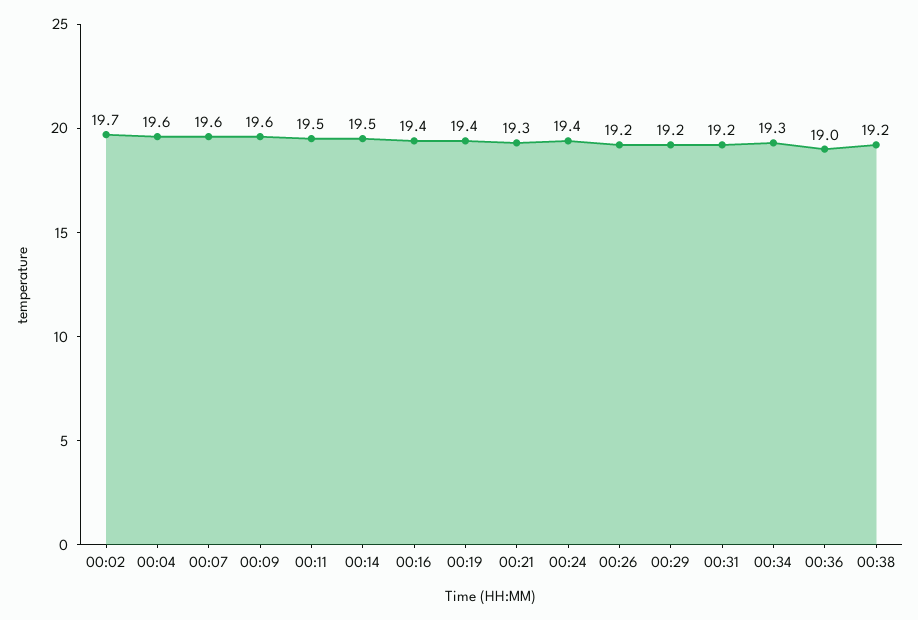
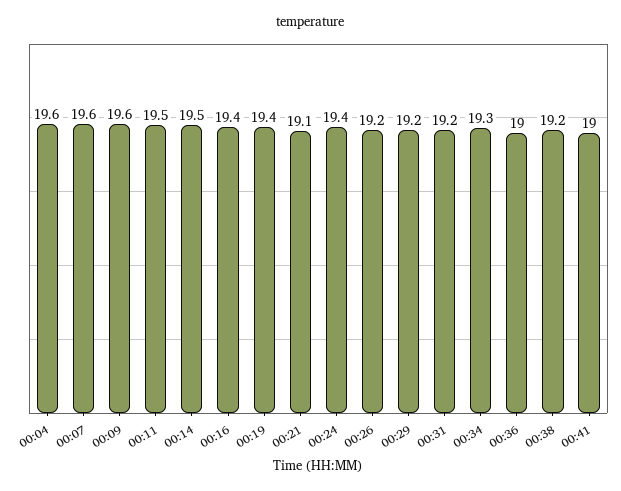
00:02: 19.7 -> none
00:21: 19.3 -> 19.1
00:41: none -> 19

